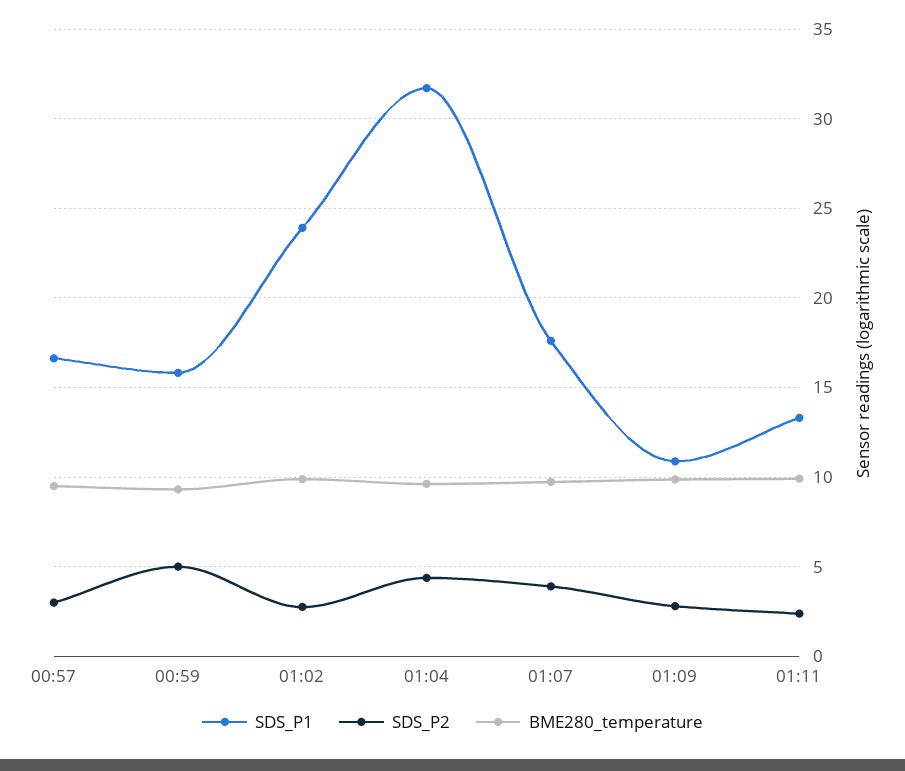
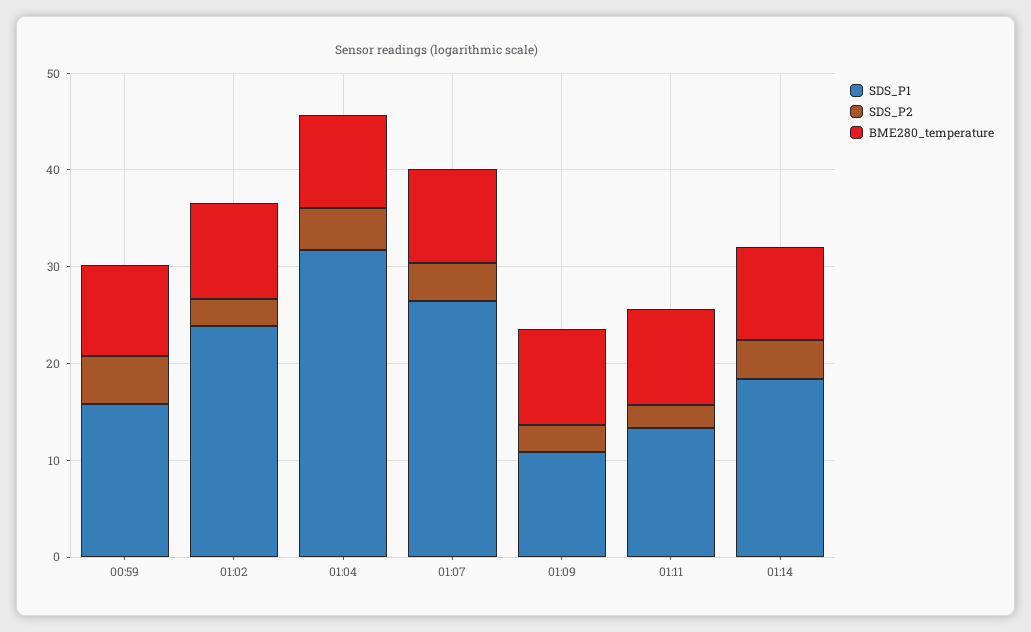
SDS_P1, 00:57: 16.5 -> none
SDS_P2, 00:57: 3 -> none
BME280_temperature, 00:57: 9.5 -> none
SDS_P1, 01:07: 17.5 -> 26
SDS_P1, 01:14: none -> 18
SDS_P2, 01:14: none -> 4
BME280_temperature, 01:14: none -> 10

